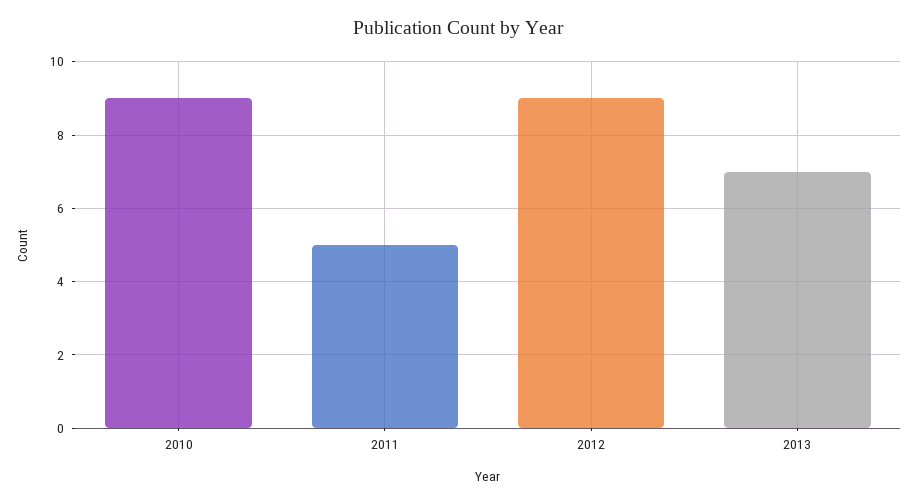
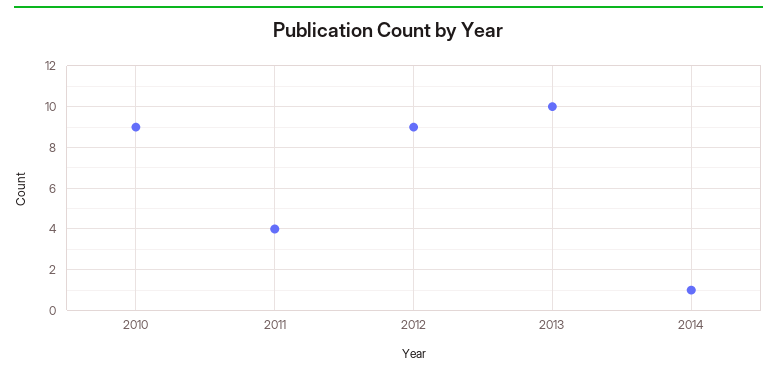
2011: 5 -> 4
2013: 7 -> 10
2014: none -> 1

